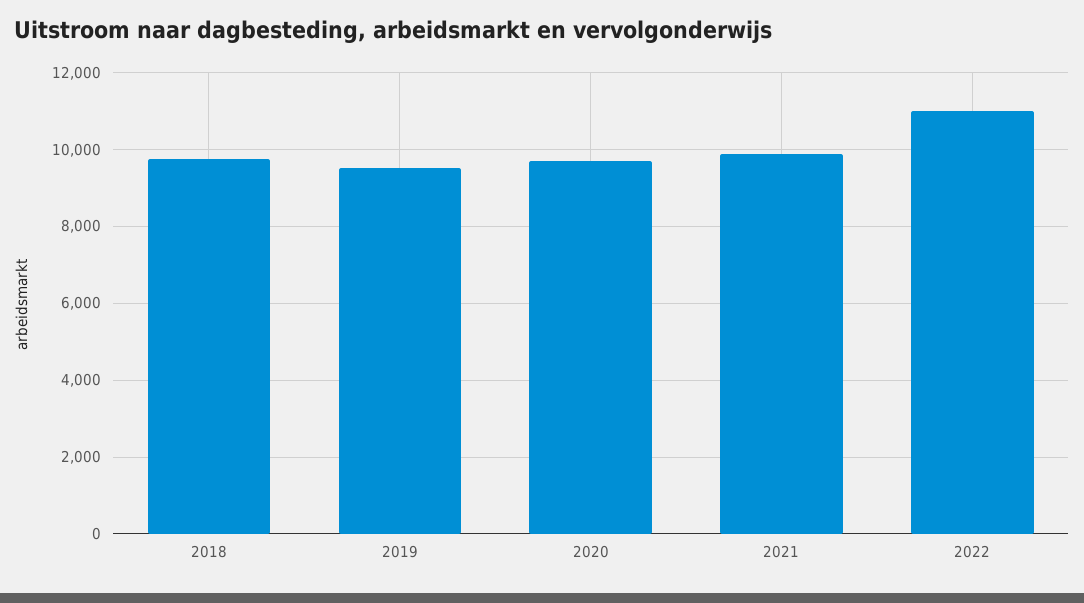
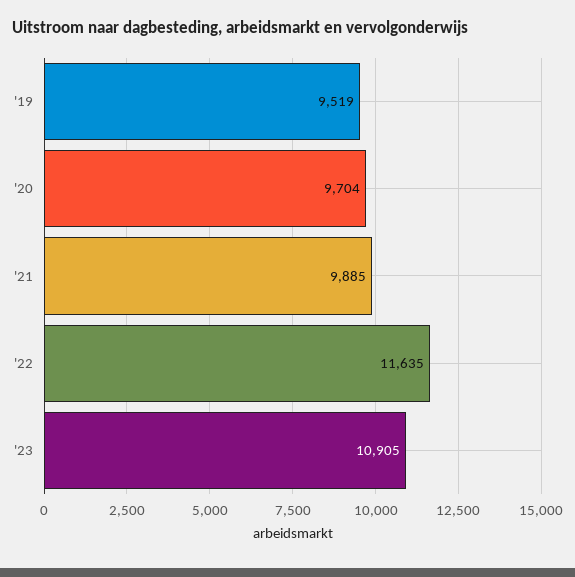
2018: 9800 -> none
2022: 11000 -> 11635
'23: none -> 10905

